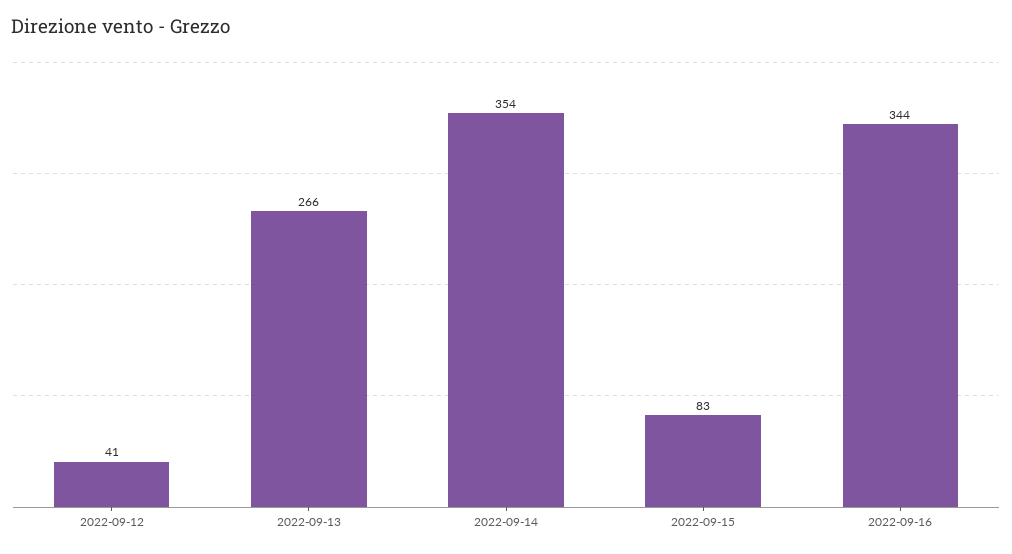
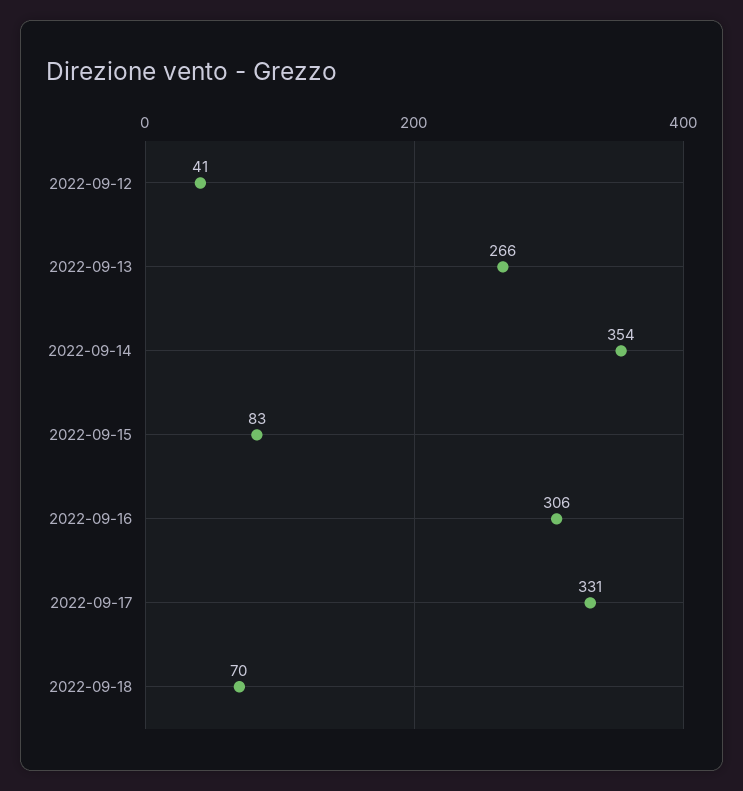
2022-09-16: 344 -> 306
2022-09-17: none -> 331
2022-09-18: none -> 70

